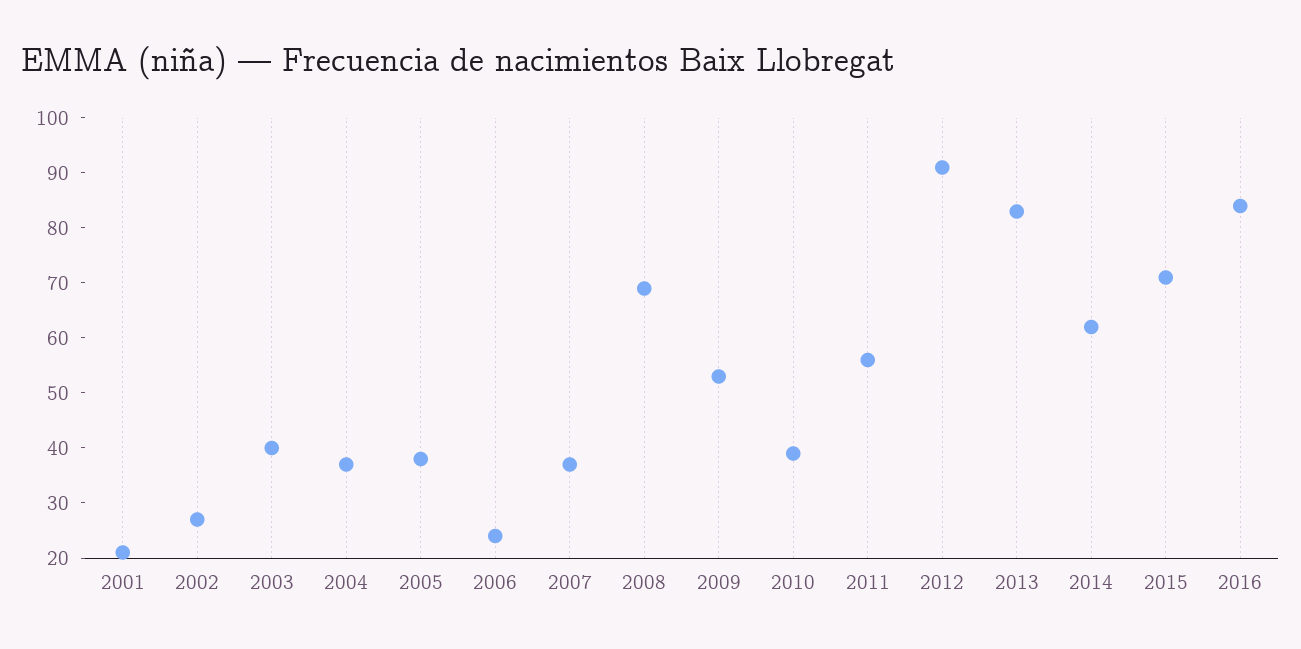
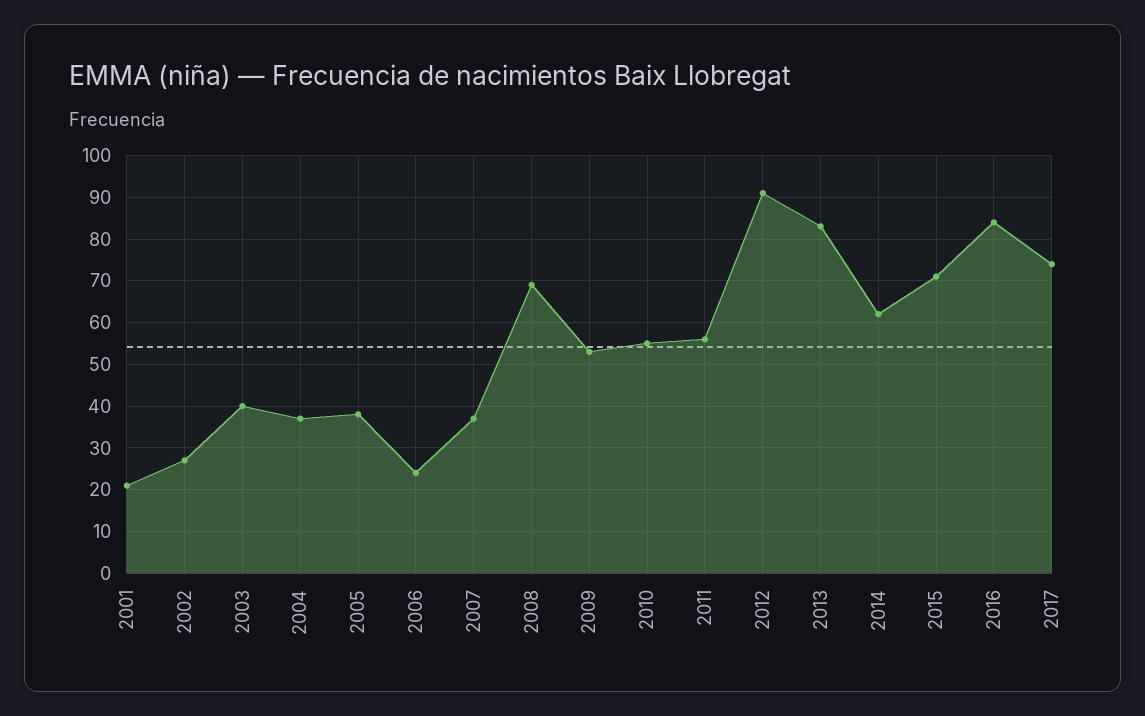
2010: 40 -> 55
2017: none -> 75

